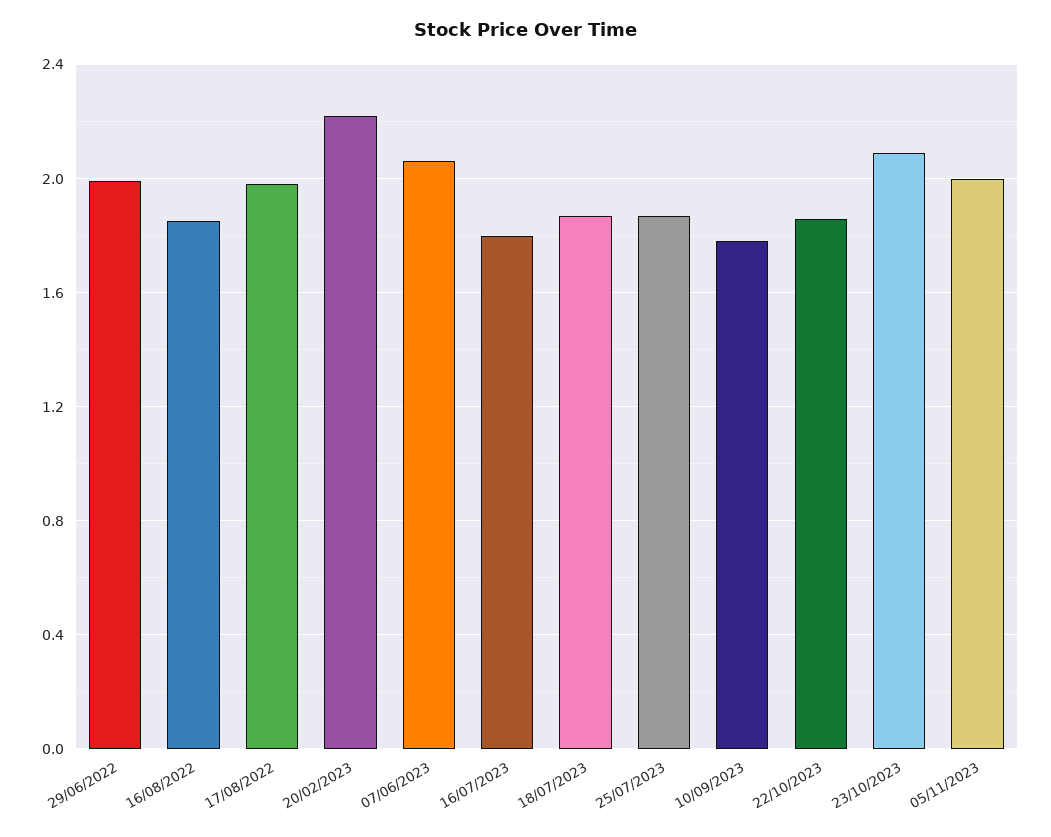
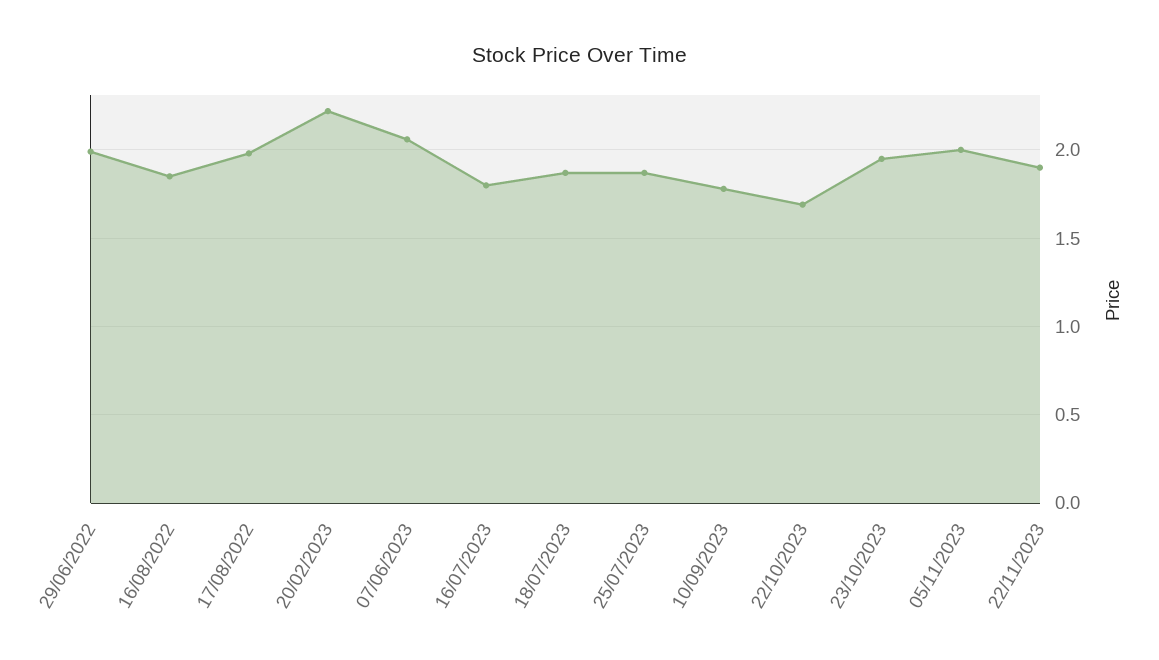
22/10/2023: 1.85 -> 1.7
23/10/2023: 2.1 -> 1.95
22/11/2023: none -> 1.9

